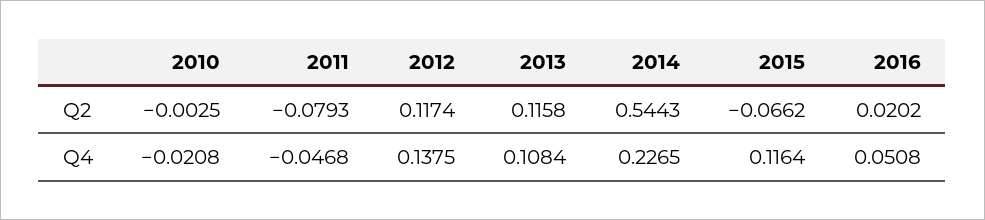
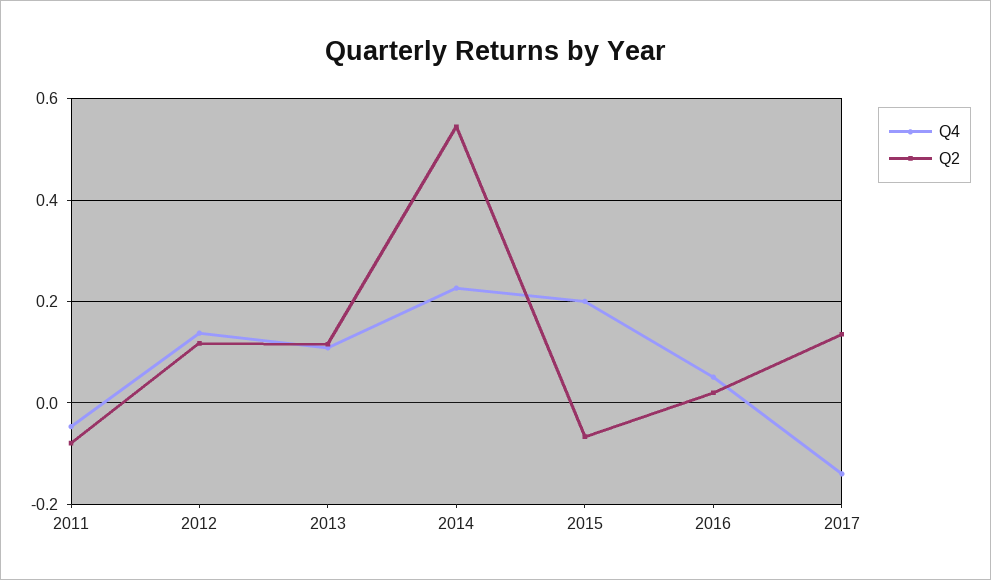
Q2, 2010: -0.0025 -> none
Q4, 2010: -0.0208 -> none
Q4, 2015: 0.1164 -> 0.2
Q4, 2017: none -> -0.14
Q2, 2017: none -> 0.14

